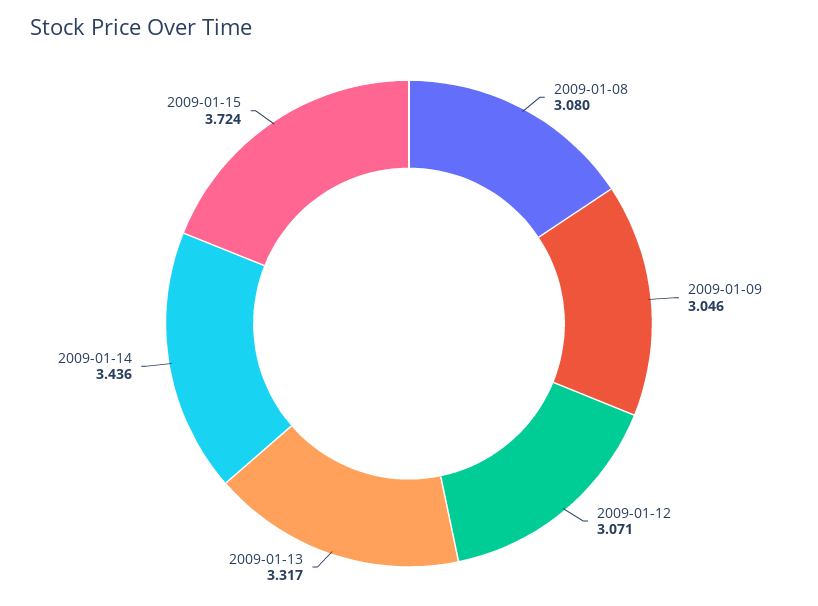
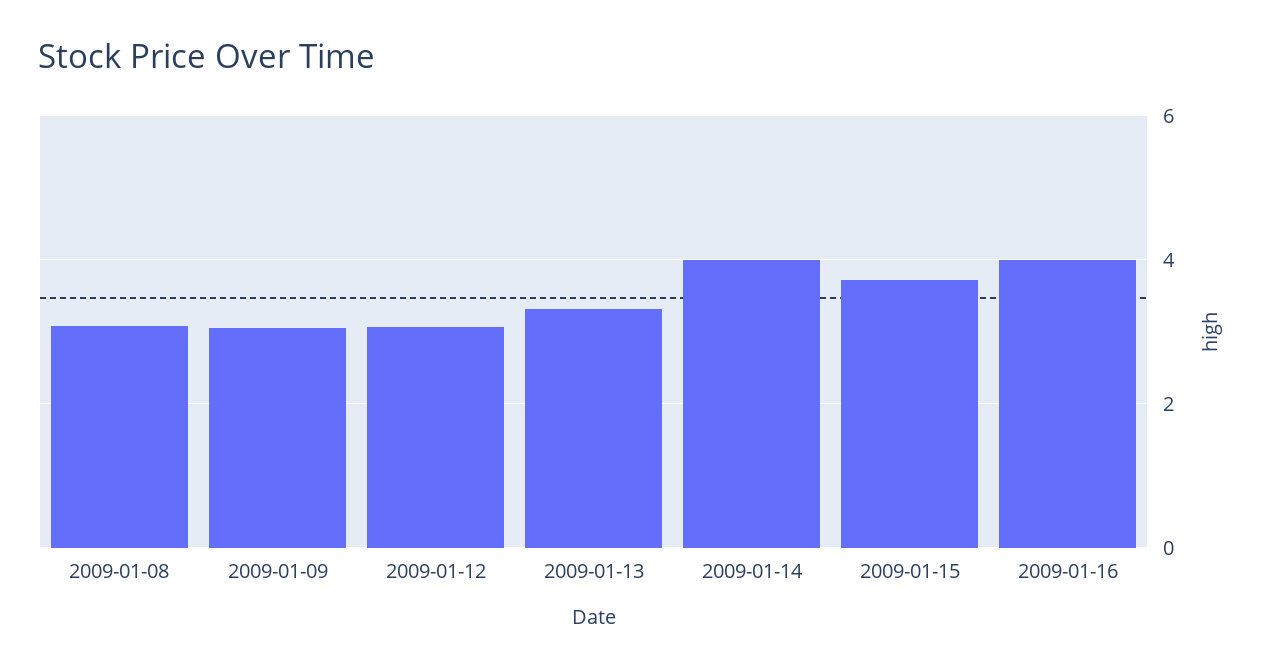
2009-01-14: 3.436 -> 4
2009-01-16: none -> 4

